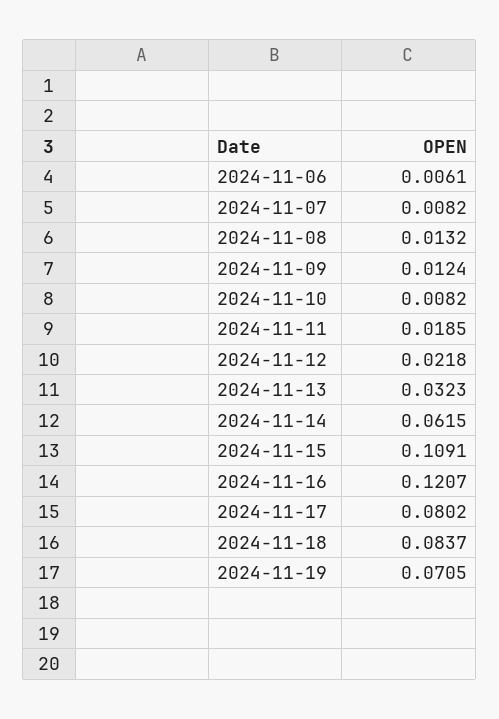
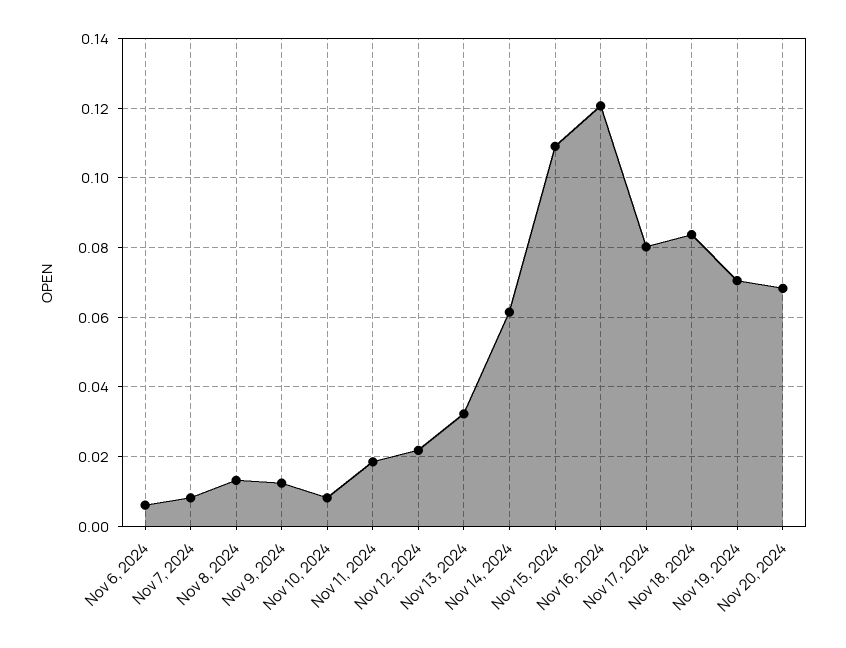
Nov 20, 2024: none -> 0.068

